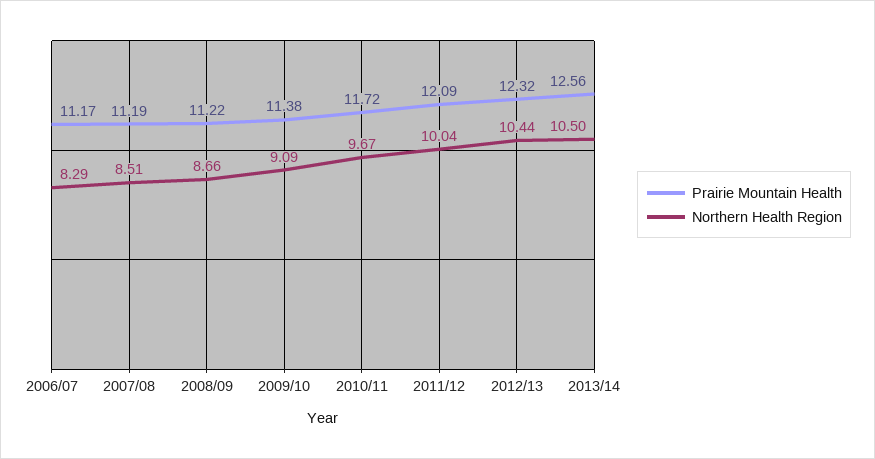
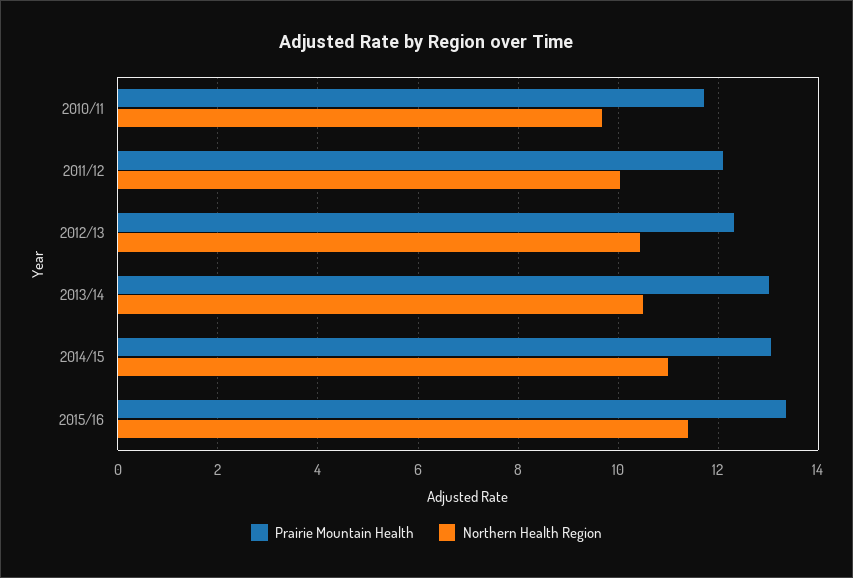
Prairie Mountain Health, 2006/07: 11.17 -> none
Northern Health Region, 2006/07: 8.29 -> none
Prairie Mountain Health, 2007/08: 11.19 -> none
Northern Health Region, 2007/08: 8.51 -> none
Prairie Mountain Health, 2008/09: 11.22 -> none
Northern Health Region, 2008/09: 8.66 -> none
Prairie Mountain Health, 2009/10: 11.38 -> none
Northern Health Region, 2009/10: 9.09 -> none
Prairie Mountain Health, 2013/14: 12.56 -> 13
Prairie Mountain Health, 2014/15: none -> 13
Northern Health Region, 2014/15: none -> 11
Prairie Mountain Health, 2015/16: none -> 13.4
Northern Health Region, 2015/16: none -> 11.4

